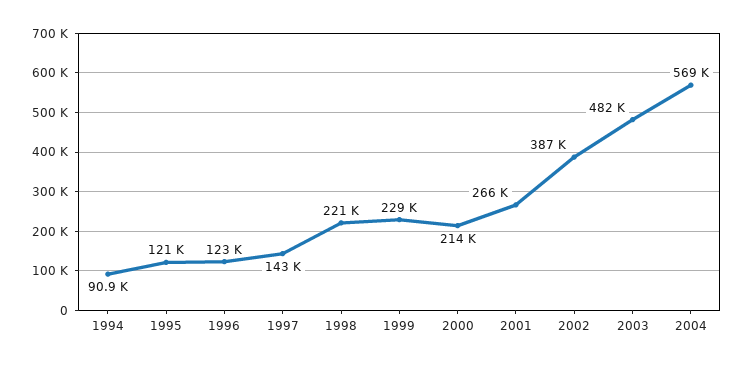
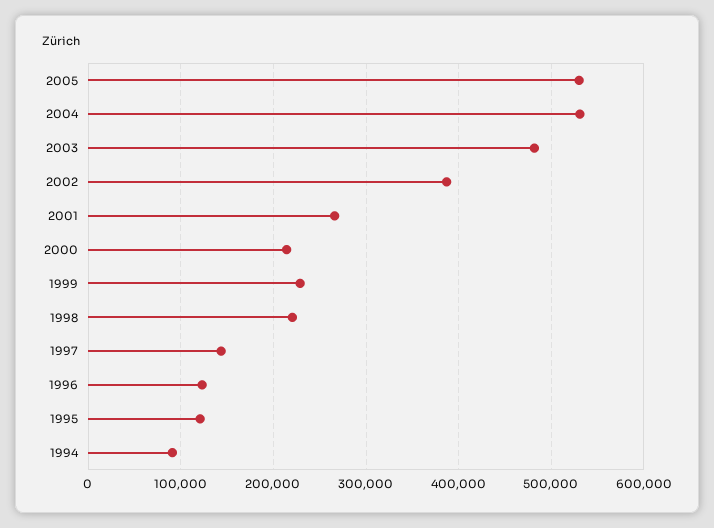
2004: 569000 -> 530000
2005: none -> 530000

